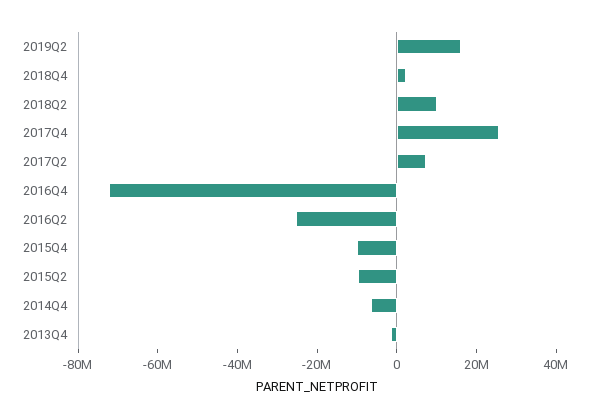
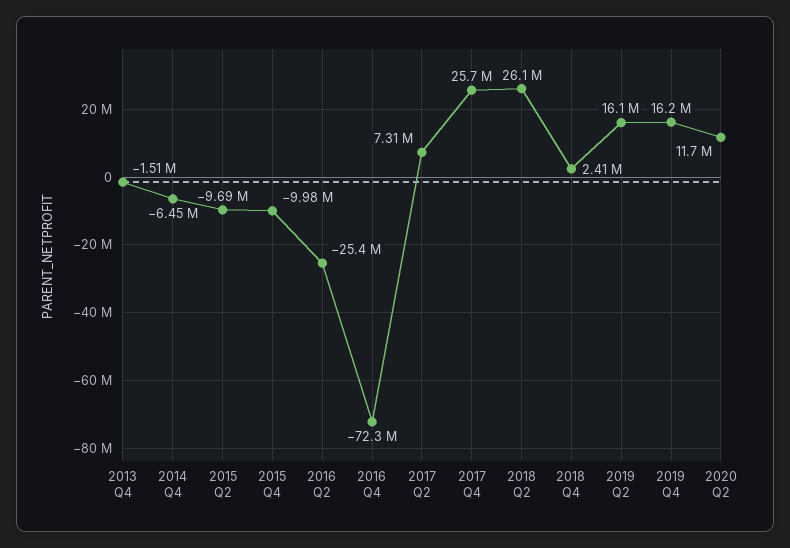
2018Q2: 10000000 -> 26100000
2019 Q4: none -> 16200000
2020 Q2: none -> 11700000

